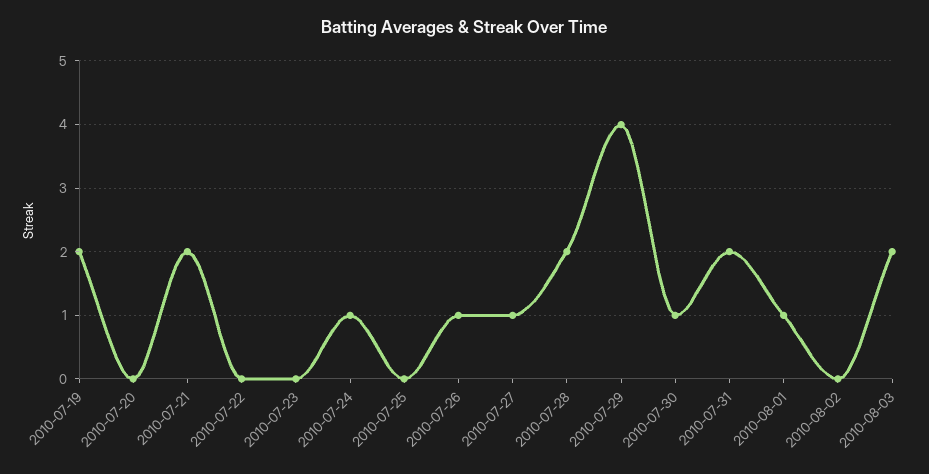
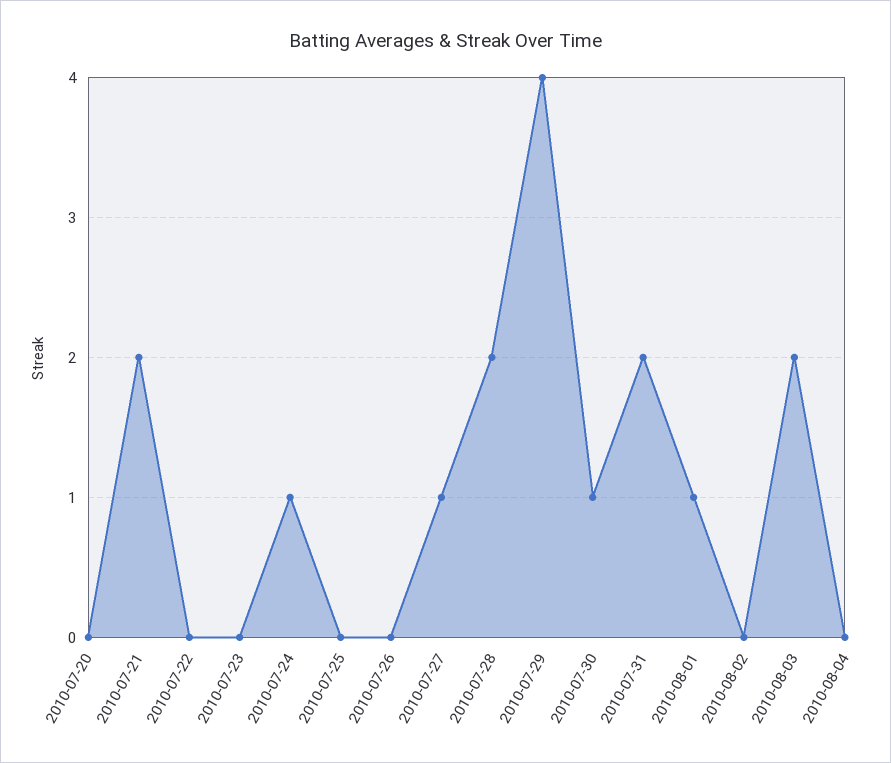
2010-07-19: 2 -> none
2010-07-26: 1 -> 0
2010-08-04: none -> 0

